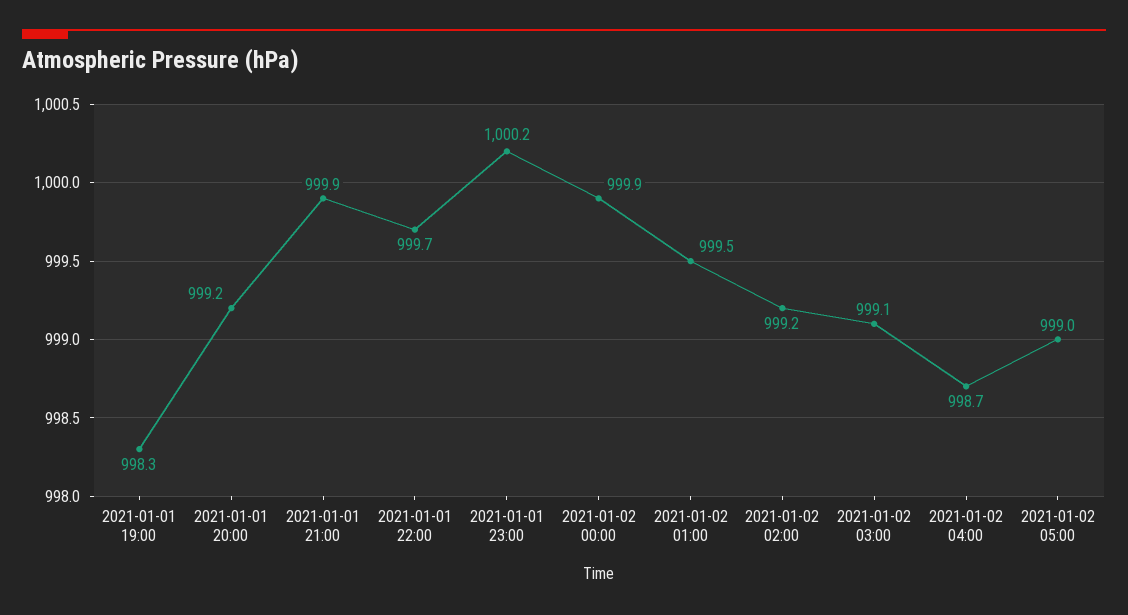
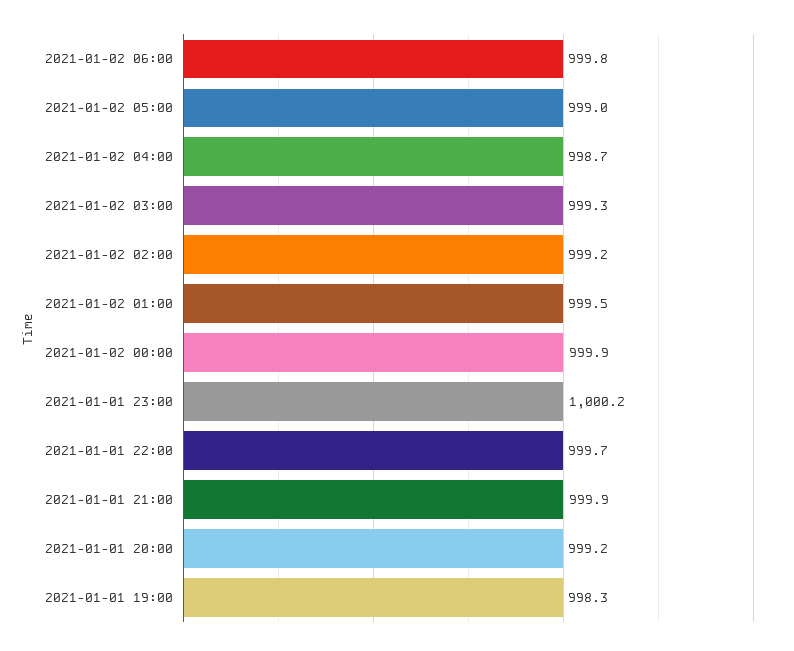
2021-01-02 03:00: 999.1 -> 999.3
2021-01-02 06:00: none -> 999.8

